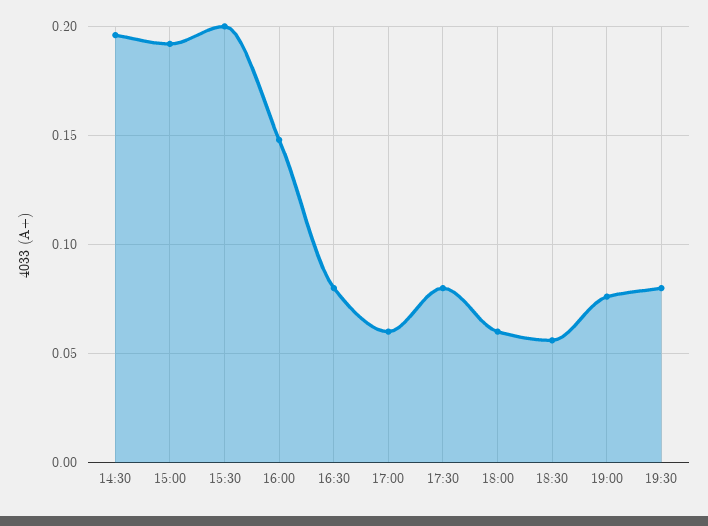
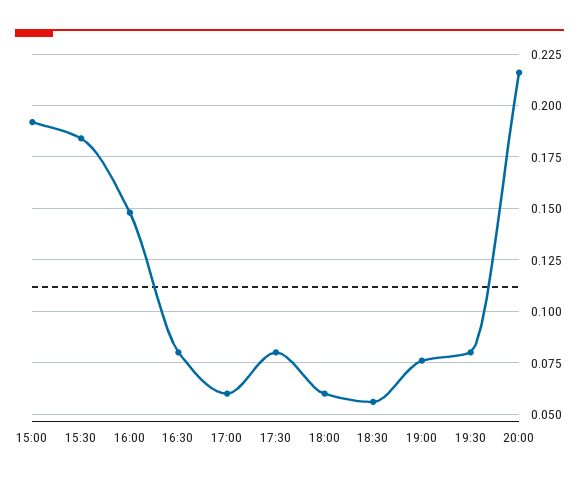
14:30: 0.195 -> none
15:30: 0.2 -> 0.185
20:00: none -> 0.215

